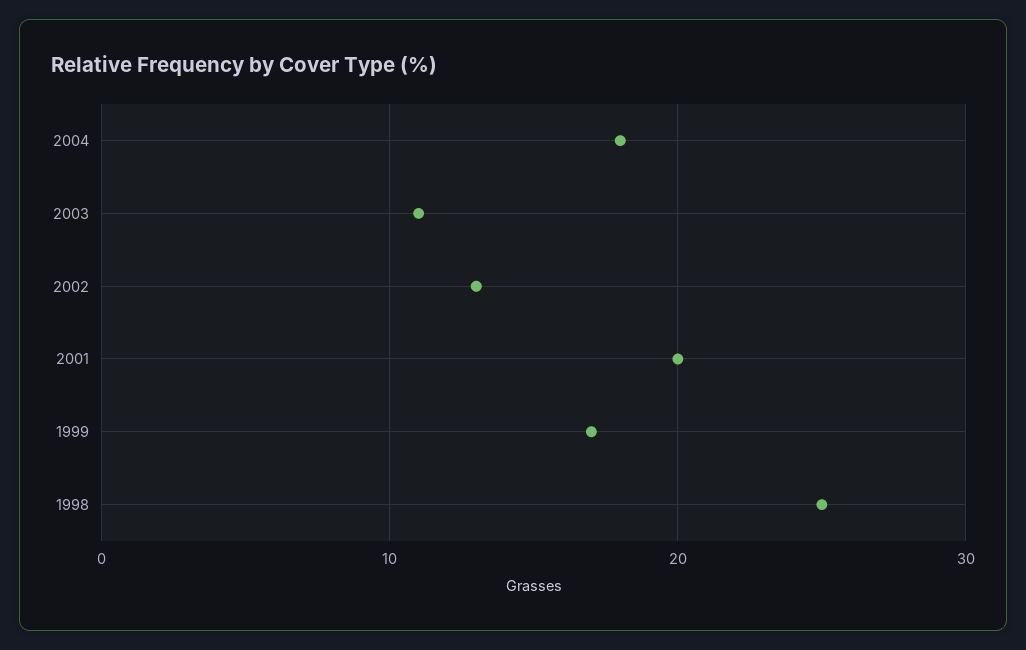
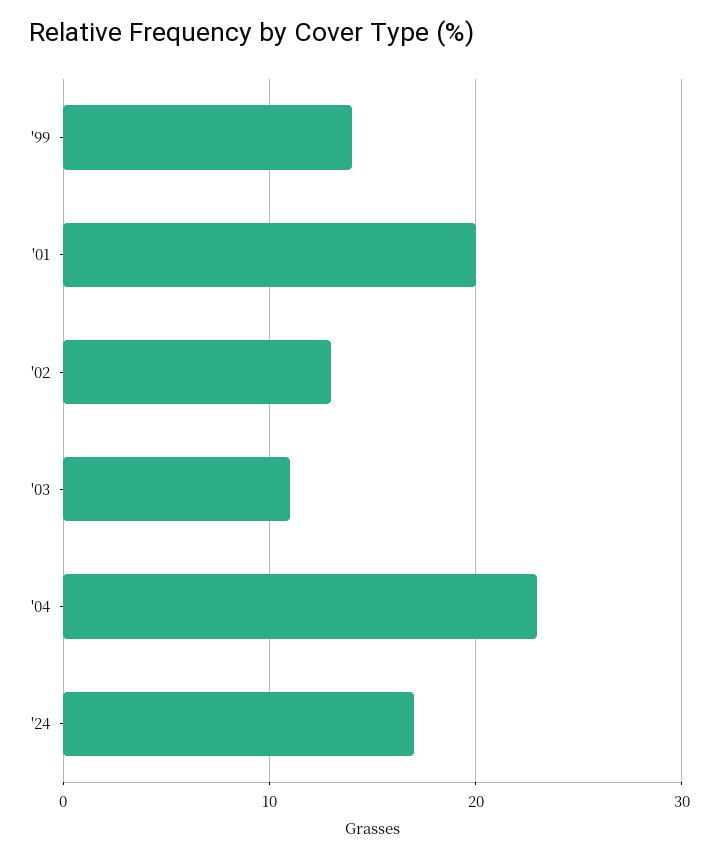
2004: 18 -> 23
1999: 17 -> 14
1998: 25 -> none
'24: none -> 17

